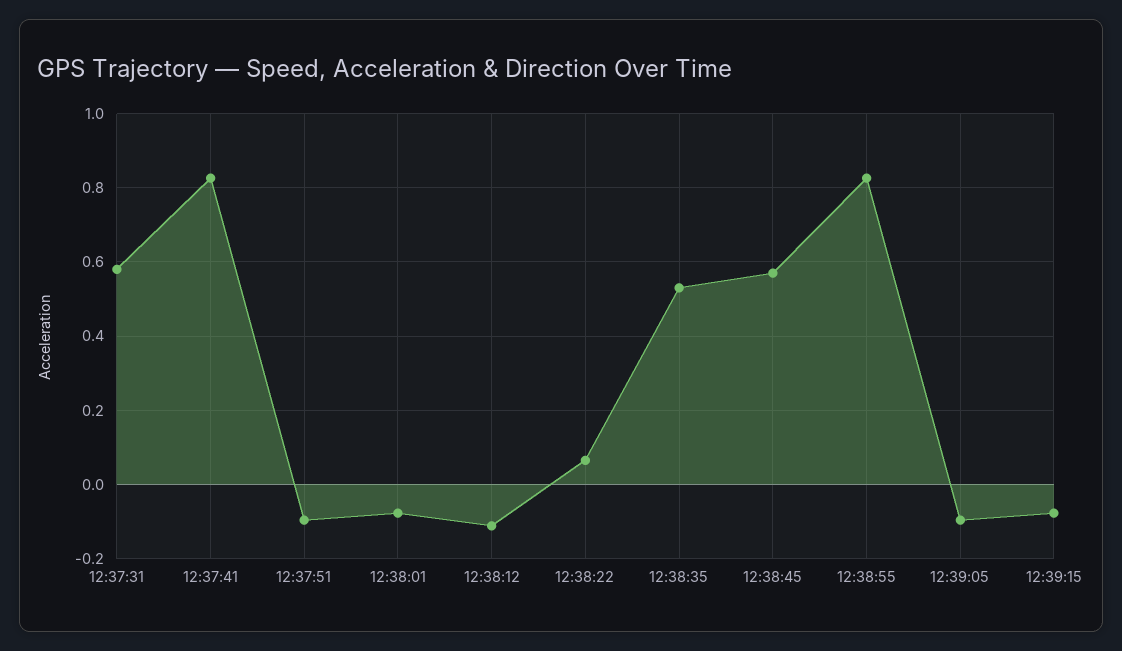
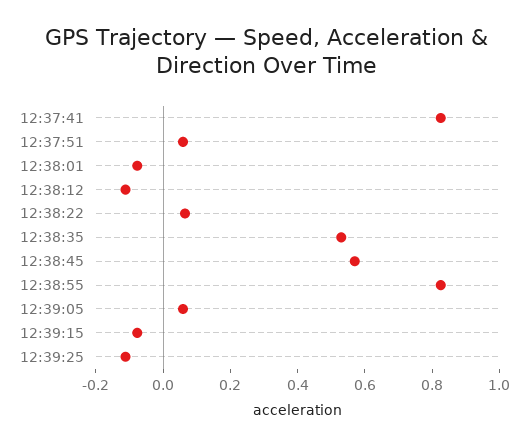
12:37:31: 0.58 -> none
12:37:51: -0.1 -> 0.05
12:39:05: -0.1 -> 0.05
12:39:25: none -> -0.1

